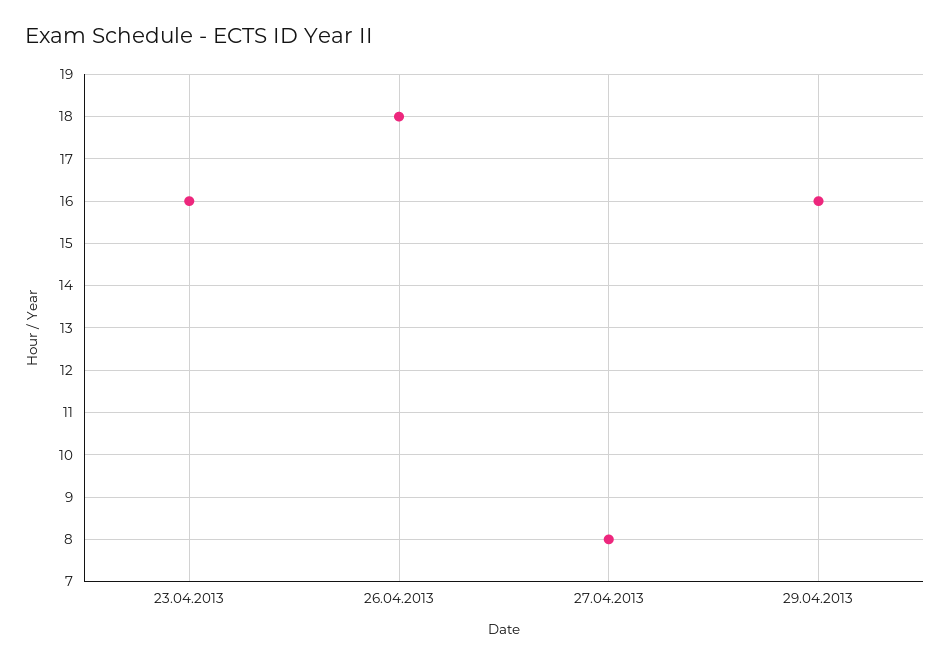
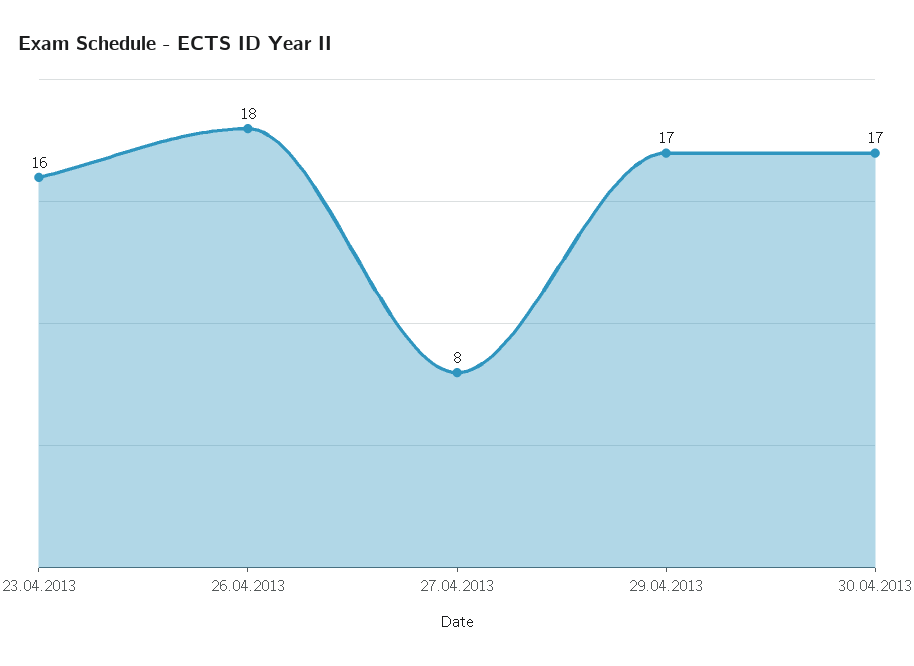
29.04.2013: 16 -> 17
30.04.2013: none -> 17

